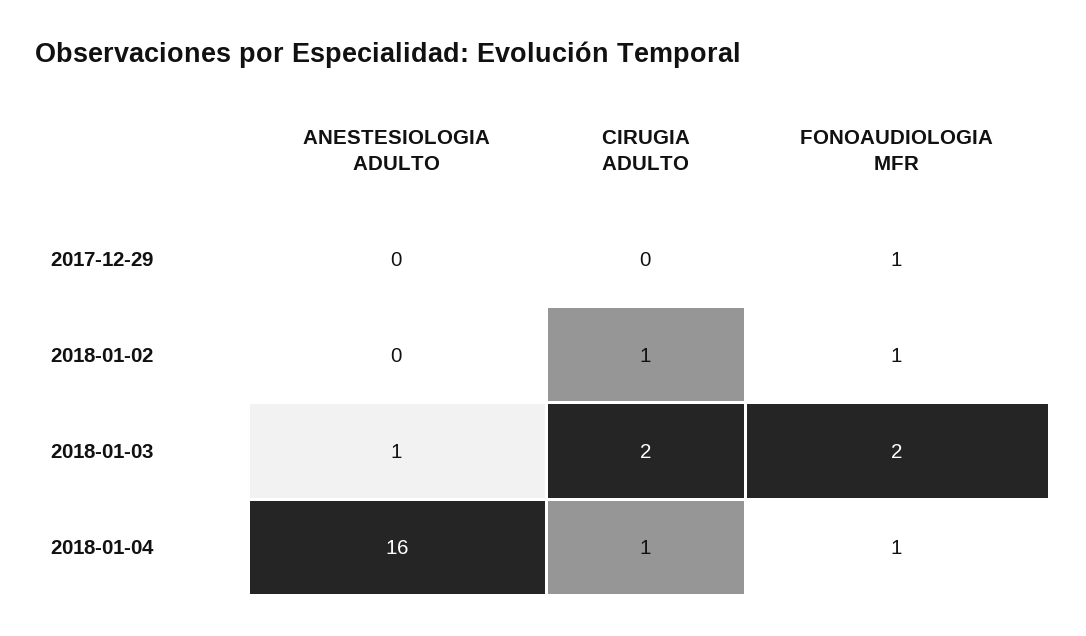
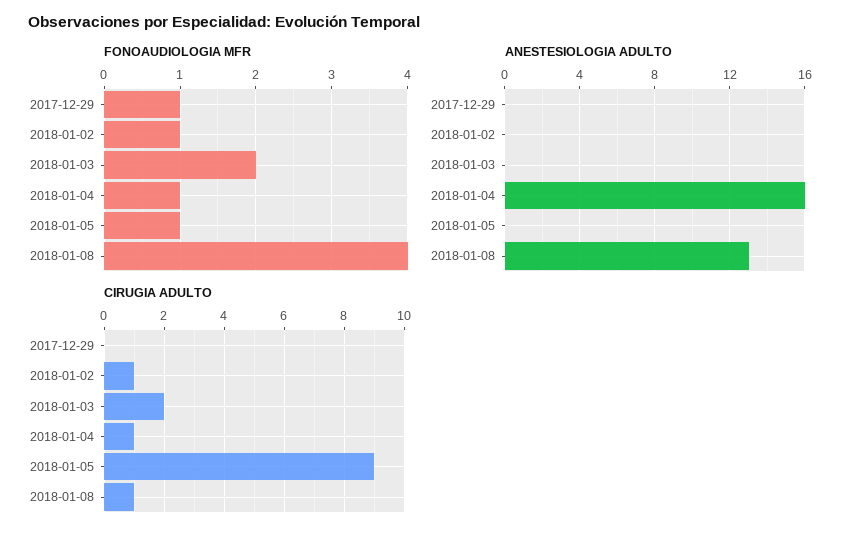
ANESTESIOLOGIA ADULTO, 2018-01-03: 1 -> 0
FONOAUDIOLOGIA MFR, 2018-01-05: none -> 1
FONOAUDIOLOGIA MFR, 2018-01-08: none -> 4
ANESTESIOLOGIA ADULTO, 2018-01-05: none -> 0
ANESTESIOLOGIA ADULTO, 2018-01-08: none -> 13
CIRUGIA ADULTO, 2018-01-05: none -> 9
CIRUGIA ADULTO, 2018-01-08: none -> 1

